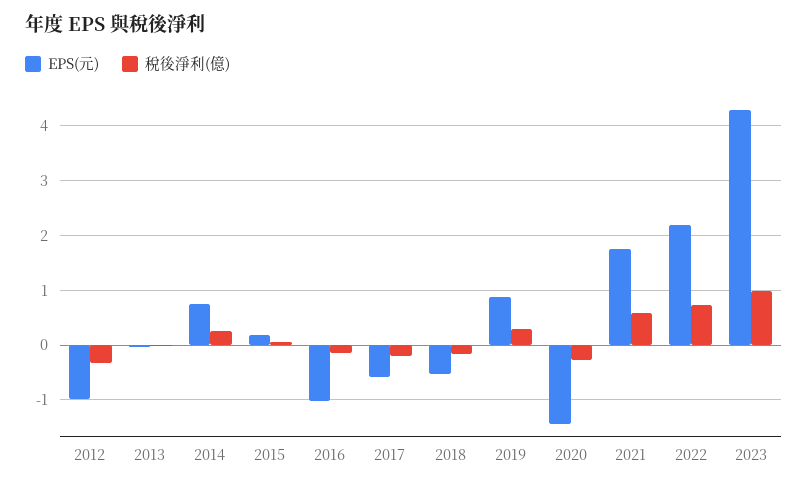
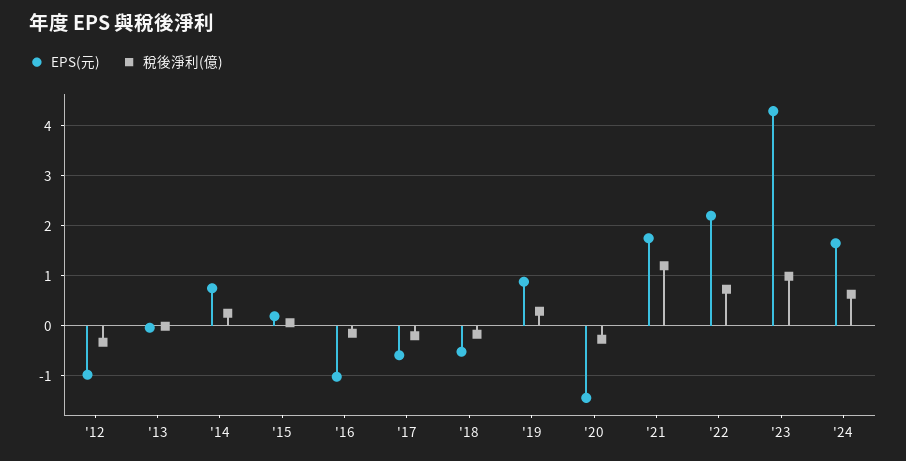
稅後淨利(億), 2021: 0.6 -> 1.2
EPS(元), '24: none -> 1.6
稅後淨利(億), '24: none -> 0.6

